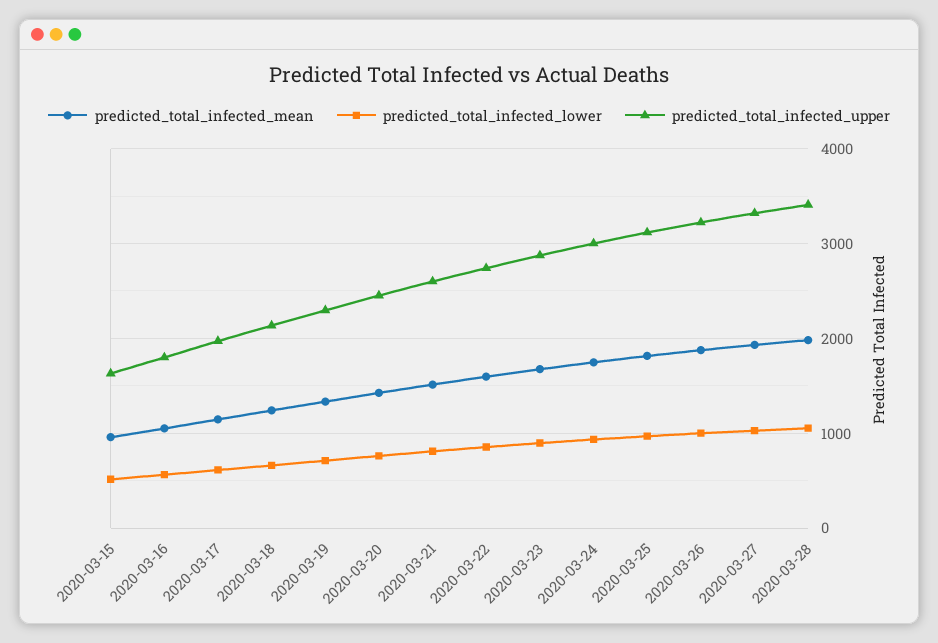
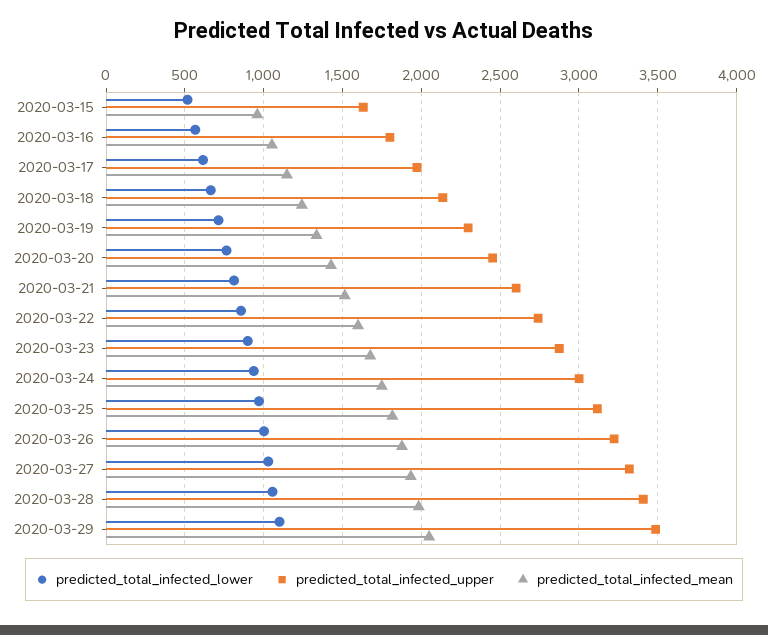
predicted_total_infected_lower, 2020-03-29: none -> 1100
predicted_total_infected_upper, 2020-03-29: none -> 3500
predicted_total_infected_mean, 2020-03-29: none -> 2050

